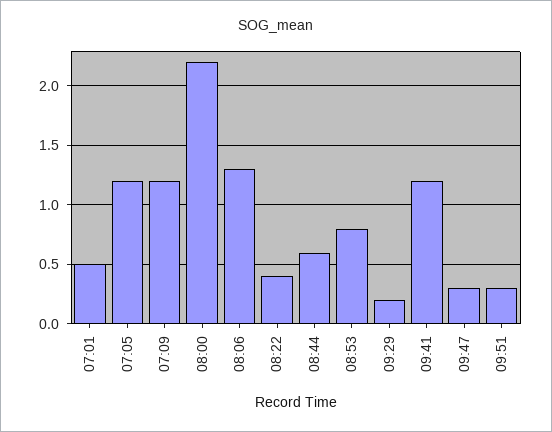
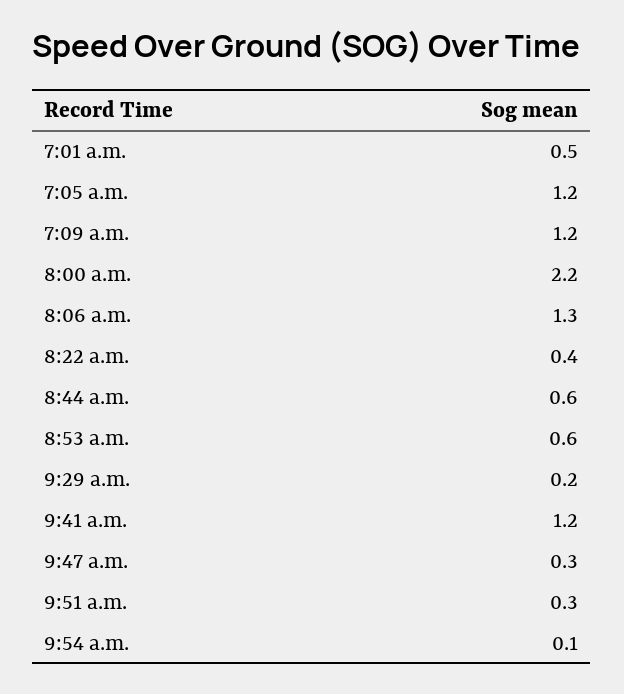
08:53: 0.8 -> 0.6
9:54 a.m.: none -> 0.1

